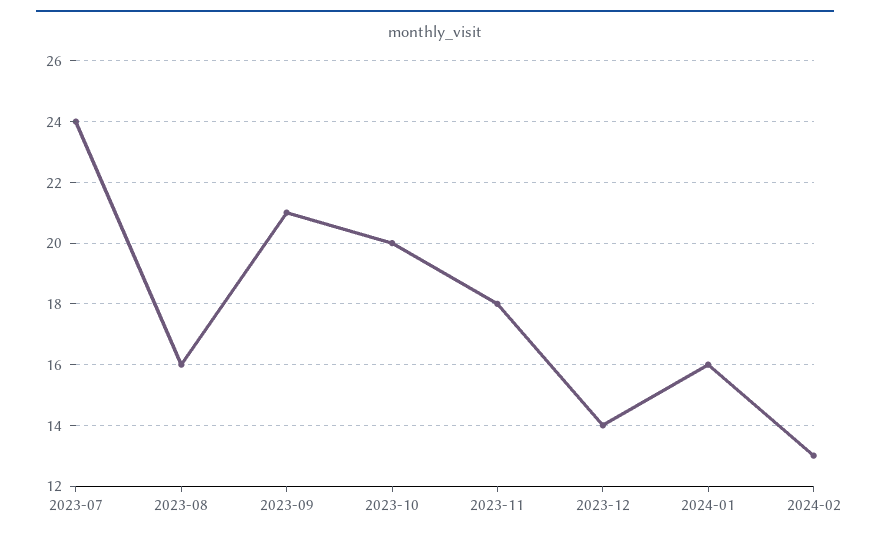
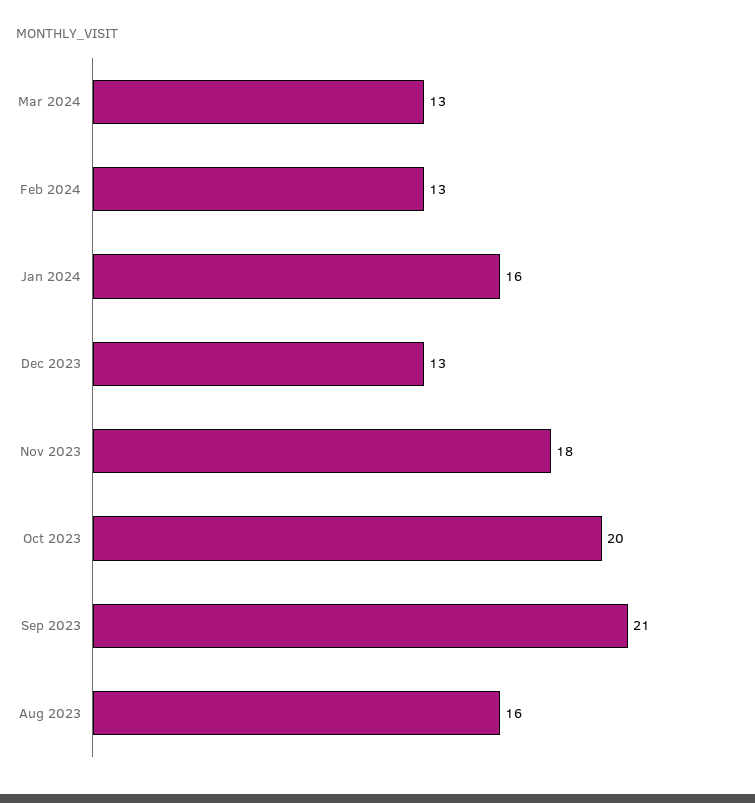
2023-07: 24 -> none
2023-12: 14 -> 13
Mar 2024: none -> 13

